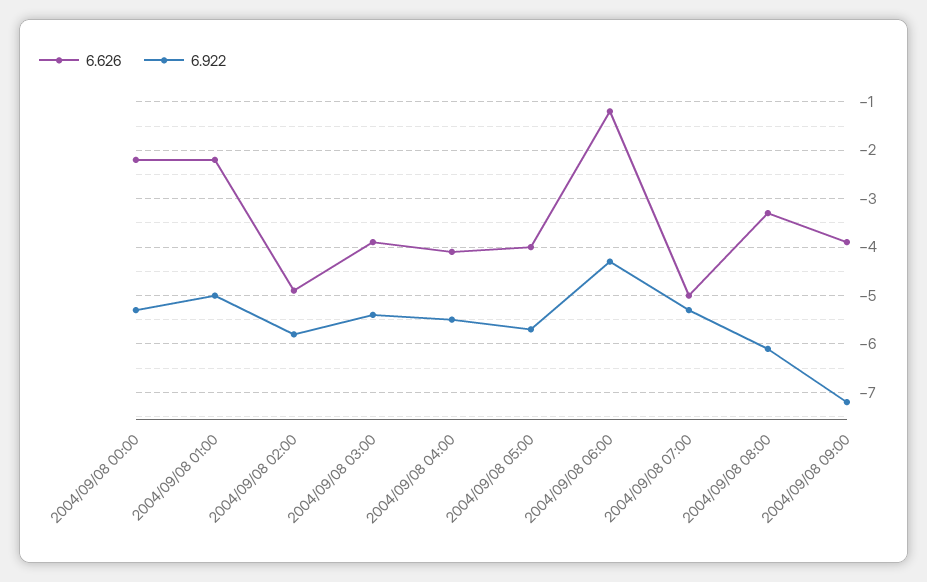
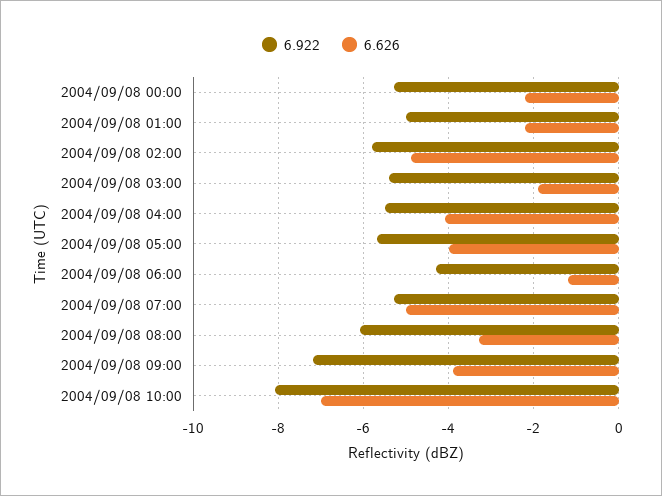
6.626, 2004/09/08 03:00: -4 -> -2
6.922, 2004/09/08 10:00: none -> -8
6.626, 2004/09/08 10:00: none -> -7

